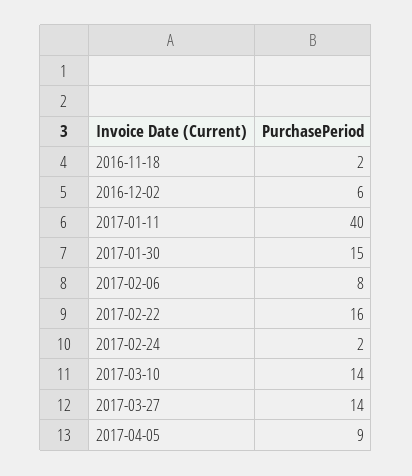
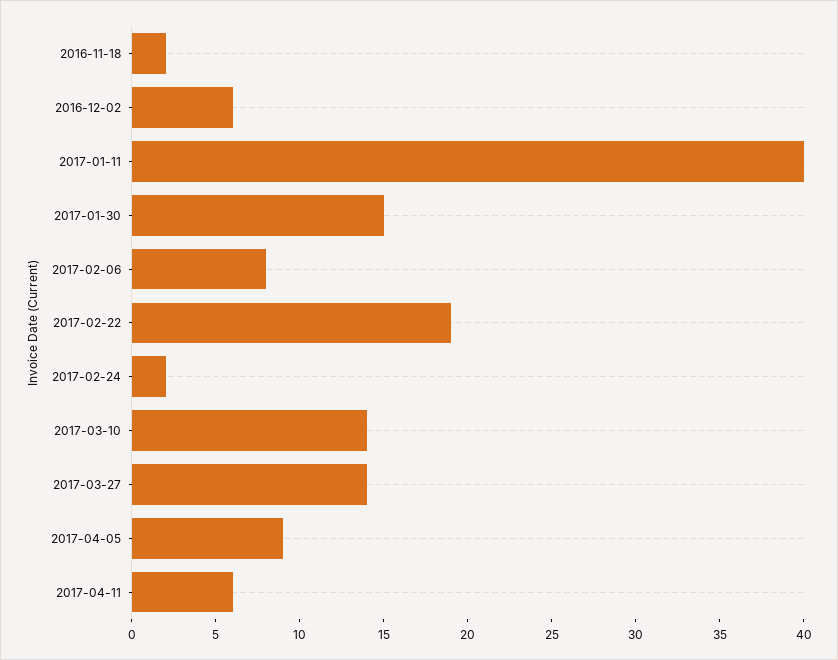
2017-02-22: 16 -> 19
2017-04-11: none -> 6

